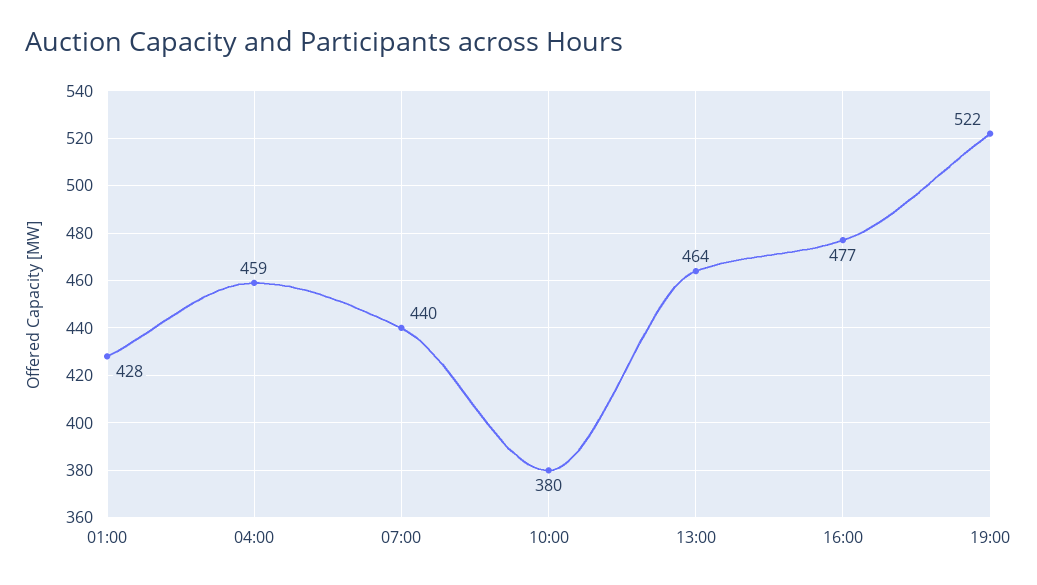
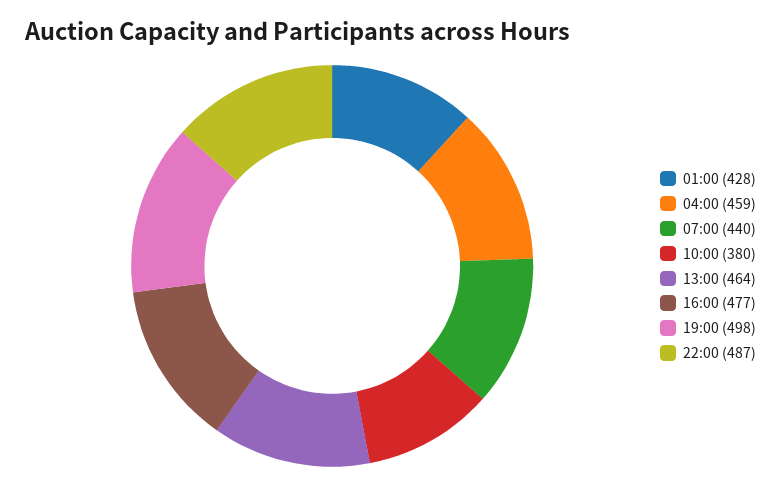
19:00: 522 -> 498
22:00: none -> 487

